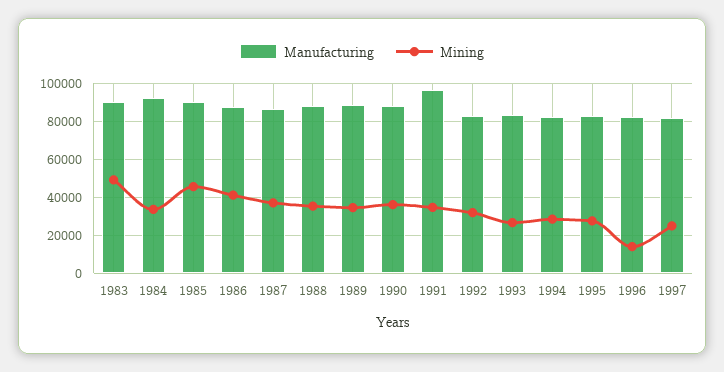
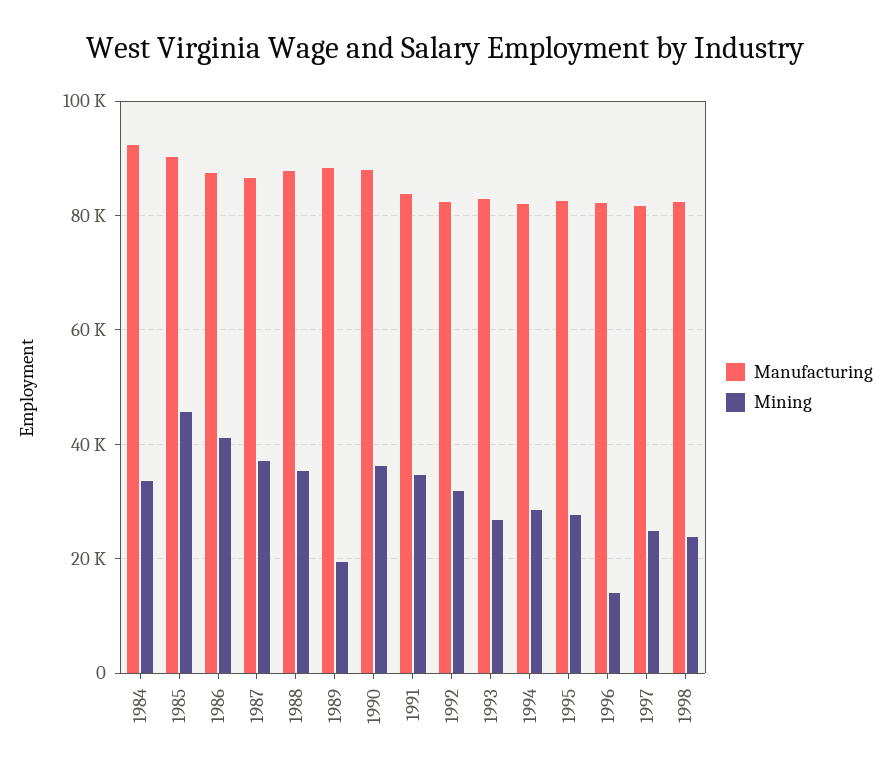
Manufacturing, 1983: 90000 -> none
Mining, 1983: 50000 -> none
Mining, 1989: 35000 -> 20000
Manufacturing, 1991: 95000 -> 84000
Manufacturing, 1998: none -> 82000
Mining, 1998: none -> 24000

